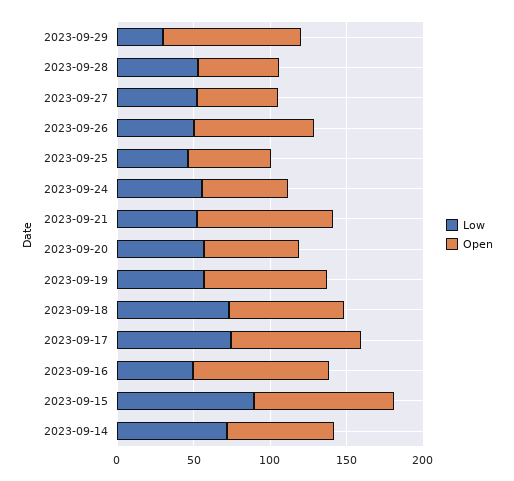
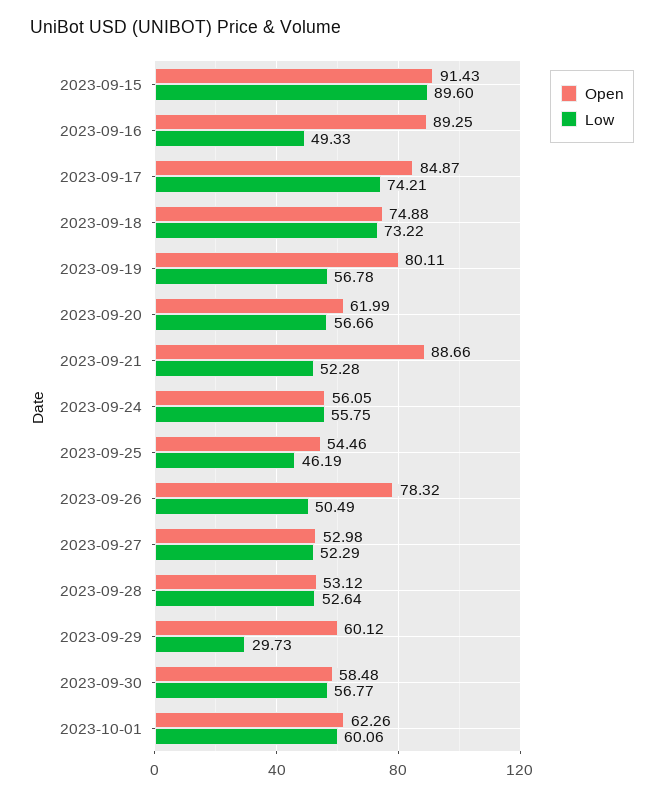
Open, 2023-09-29: 90 -> 60.12
Low, 2023-09-14: 70 -> none
Open, 2023-09-14: 70 -> none
Open, 2023-09-30: none -> 58.48
Low, 2023-09-30: none -> 56.77
Open, 2023-10-01: none -> 62.26
Low, 2023-10-01: none -> 60.06

